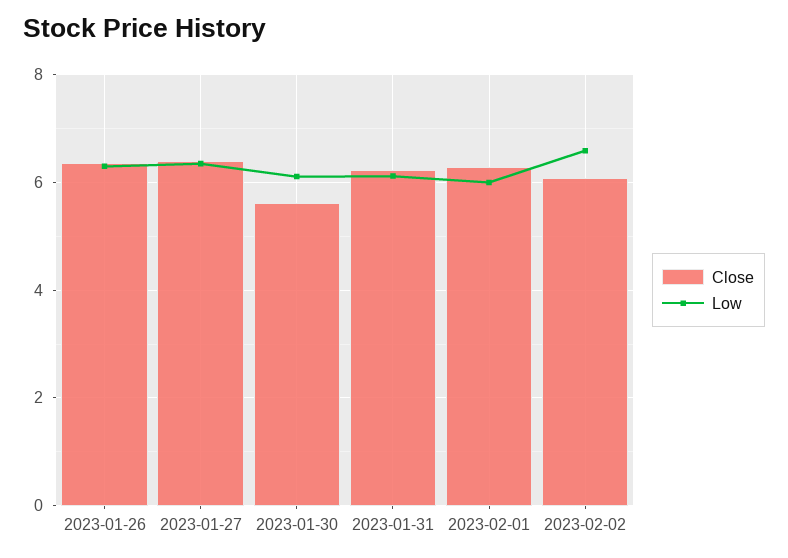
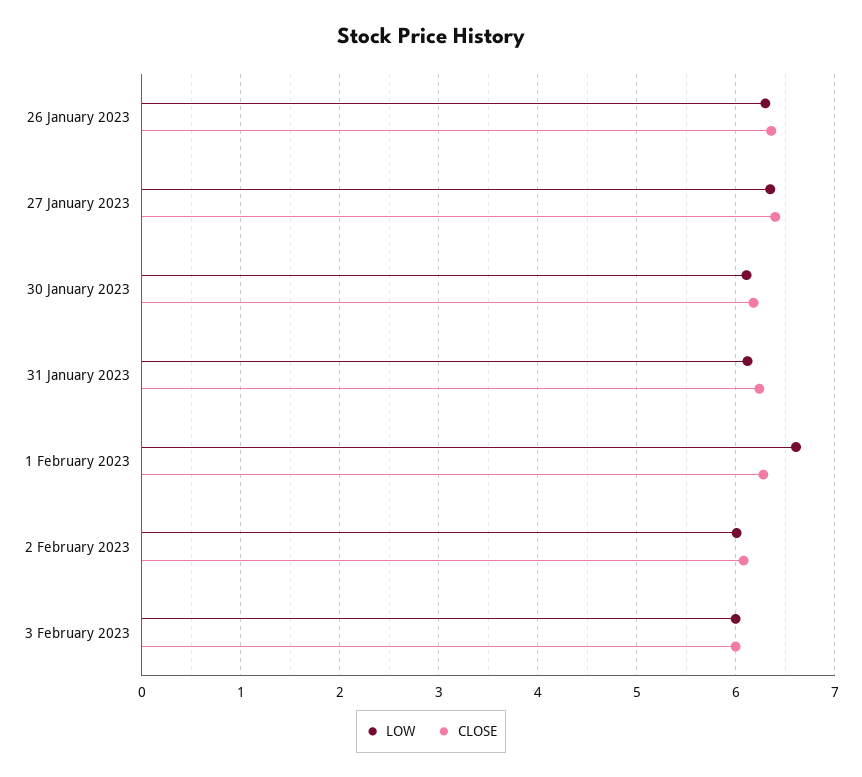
Close, 2023-01-30: 5.6 -> 6.2
Low, 2023-02-01: 6 -> 6.6
Low, 2023-02-02: 6.6 -> 6
Low, 3 February 2023: none -> 6
Close, 3 February 2023: none -> 6

